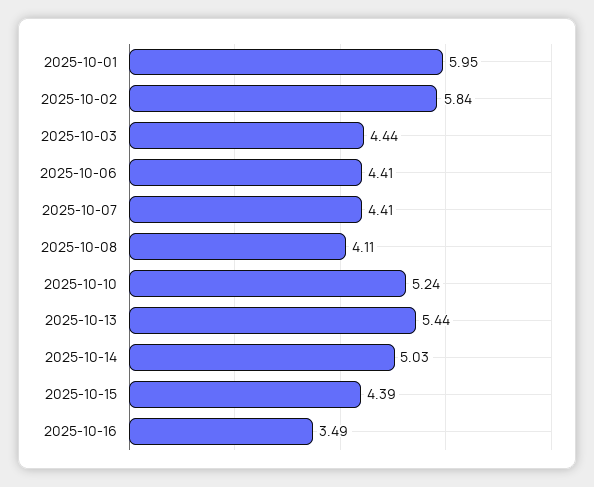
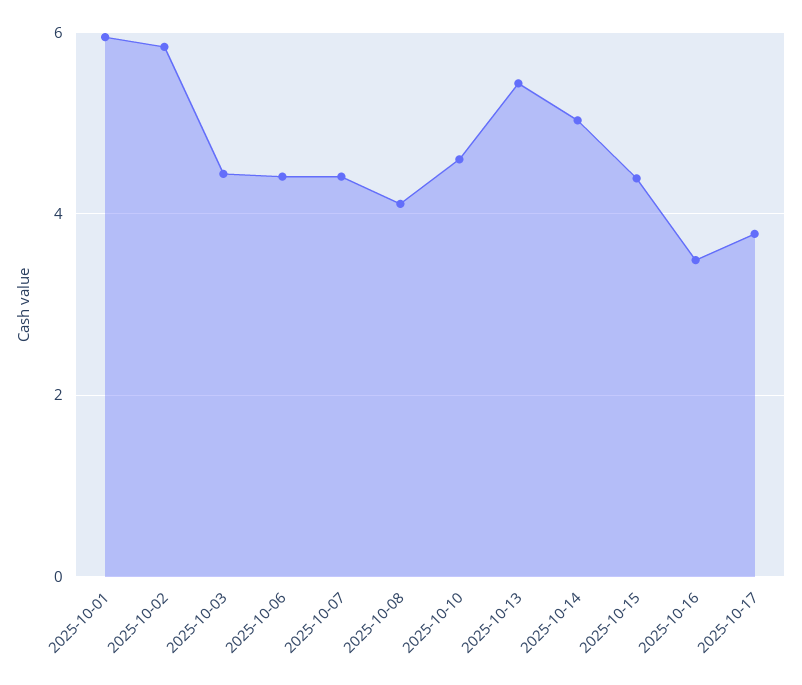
2025-10-10: 5.24 -> 4.6
2025-10-17: none -> 3.8

